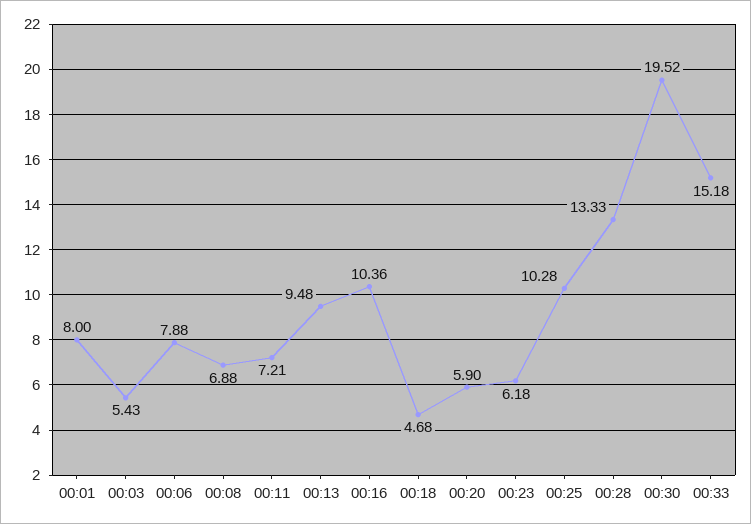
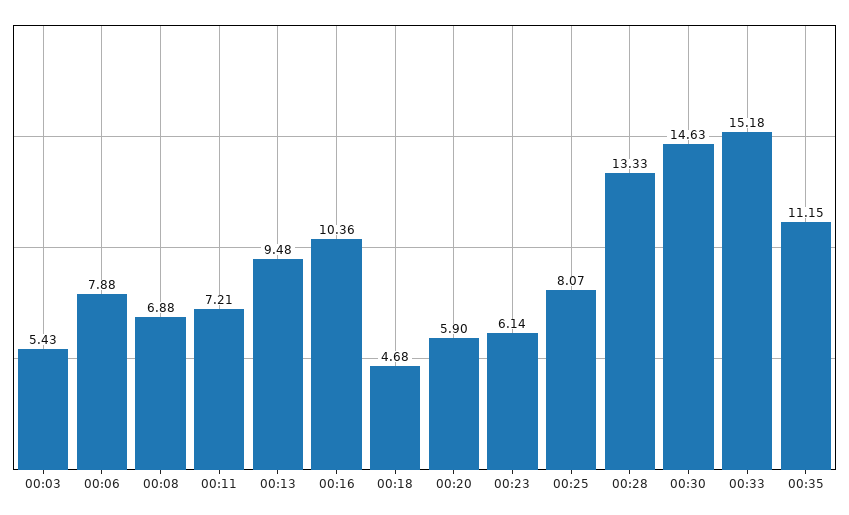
00:01: 8 -> none
00:23: 6.18 -> 6.14
00:25: 10.28 -> 8.07
00:30: 19.52 -> 14.63
00:35: none -> 11.15

